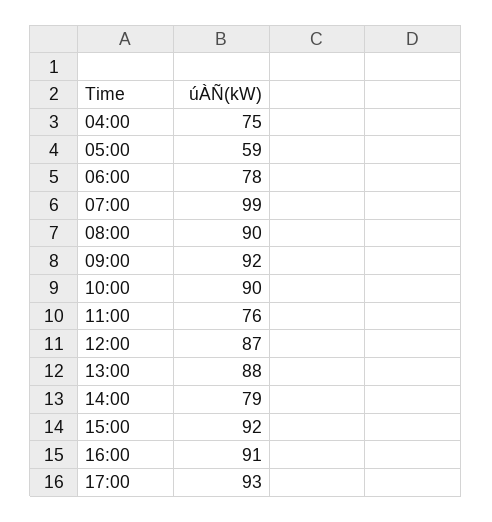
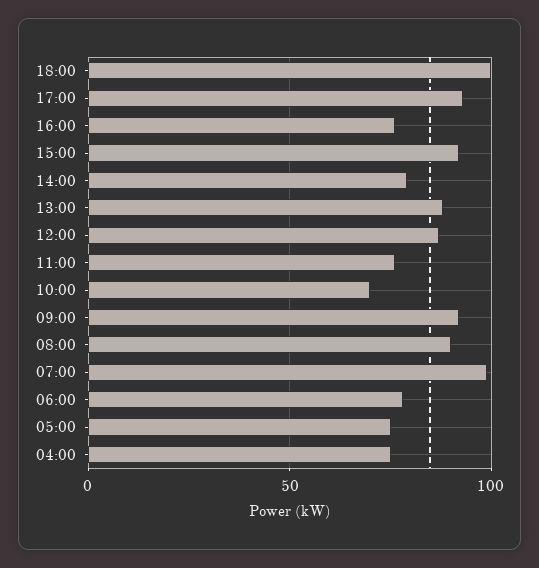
05:00: 59 -> 75
10:00: 90 -> 70
16:00: 91 -> 75
18:00: none -> 100

